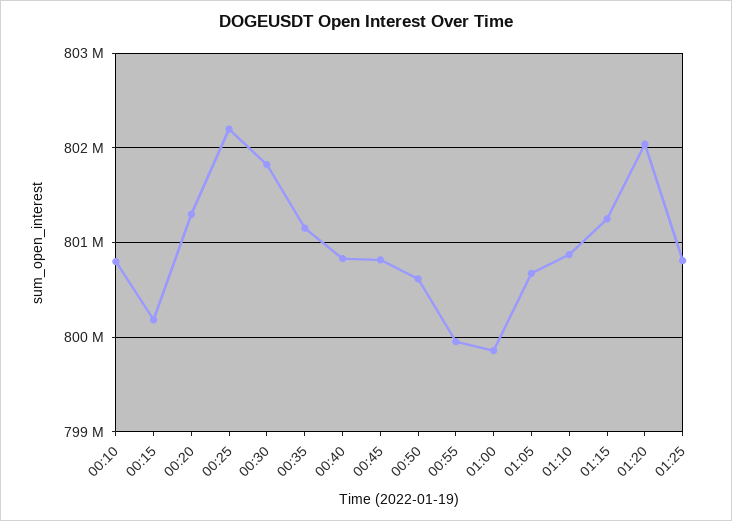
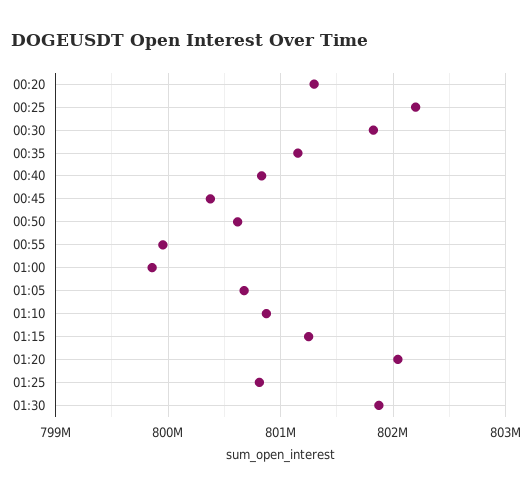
00:10: 800800000 -> none
00:15: 800200000 -> none
00:45: 800800000 -> 800400000
01:30: none -> 801900000

